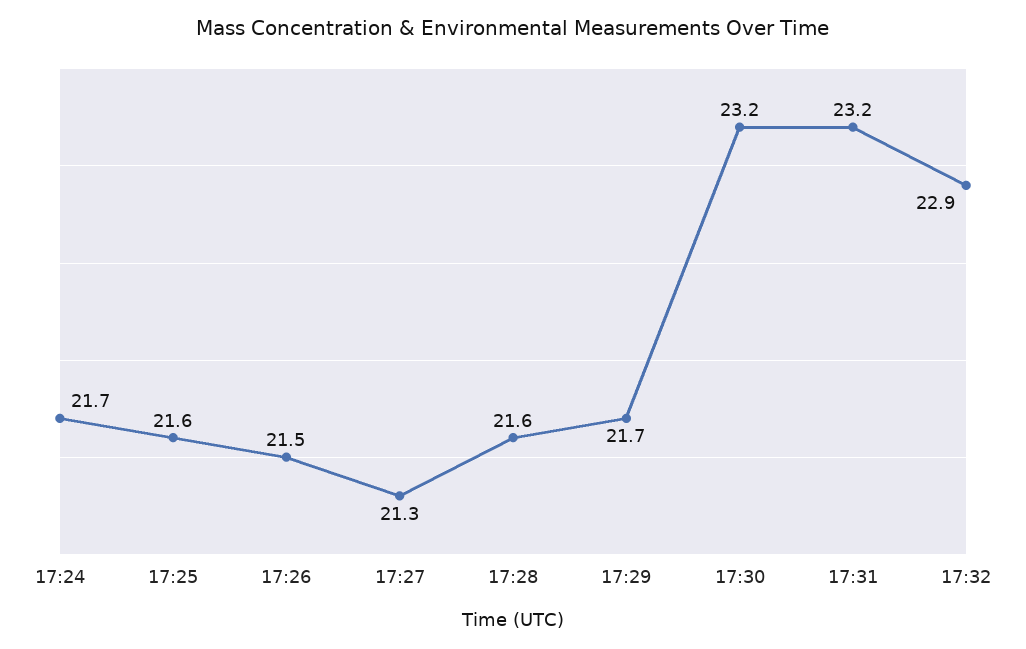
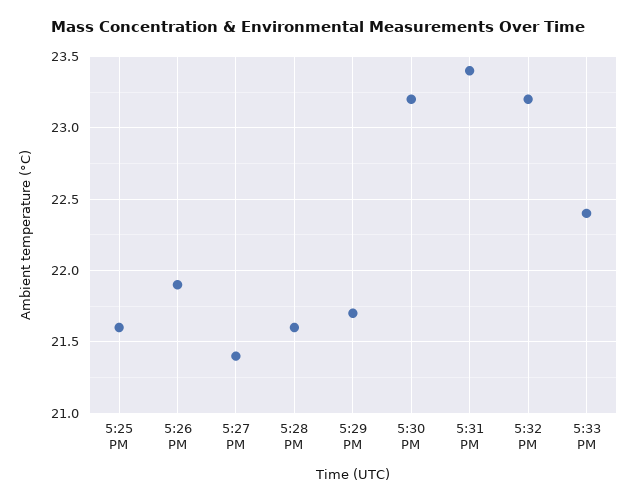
17:24: 21.7 -> none
17:26: 21.5 -> 21.9
17:27: 21.3 -> 21.4
17:31: 23.2 -> 23.4
17:32: 22.9 -> 23.2
5:33 PM: none -> 22.4

